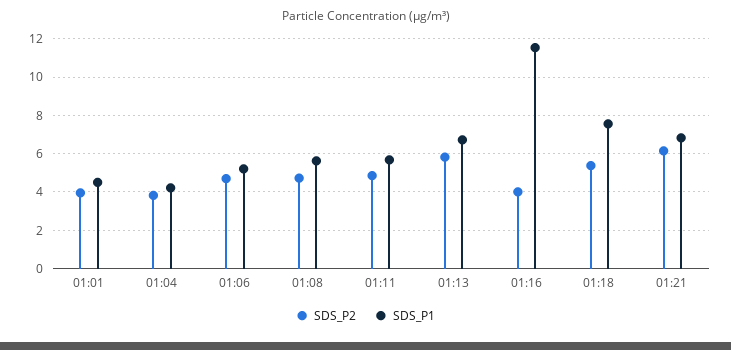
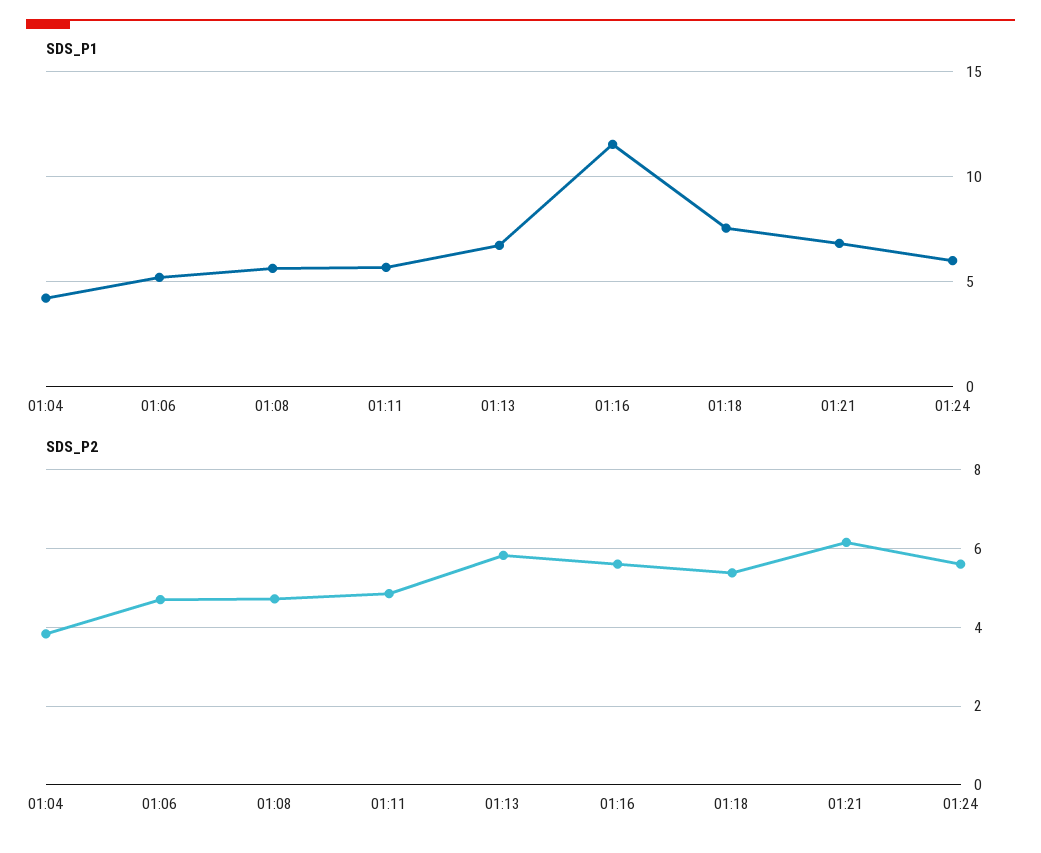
SDS_P2, 01:01: 4 -> none
SDS_P1, 01:01: 4.5 -> none
SDS_P2, 01:16: 4 -> 5.6
SDS_P1, 01:24: none -> 6
SDS_P2, 01:24: none -> 5.6

